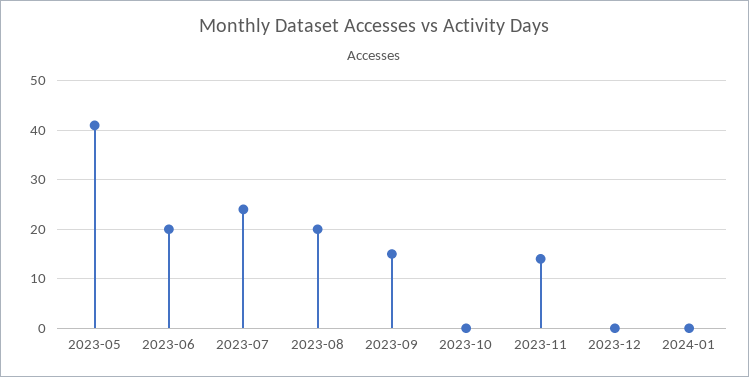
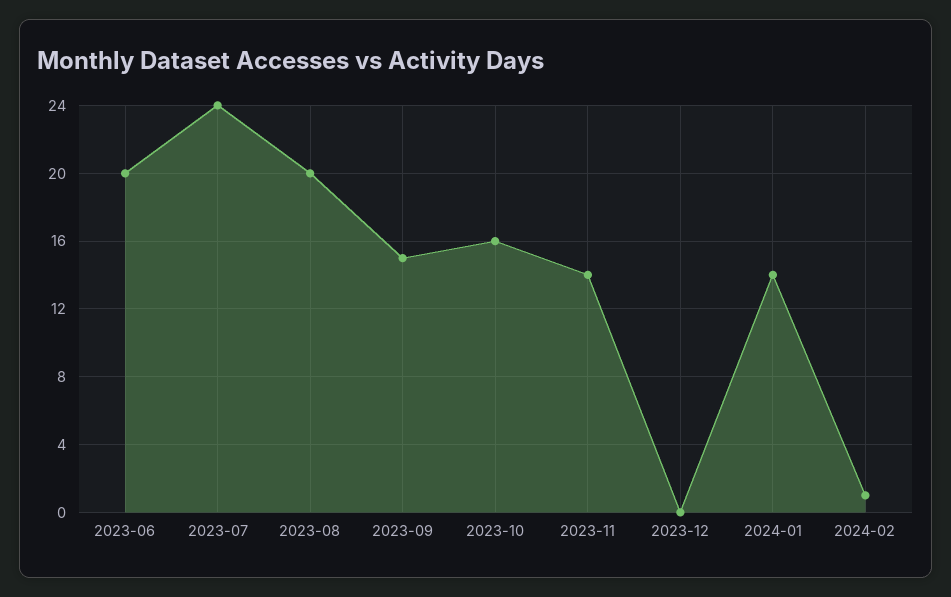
2023-05: 40 -> none
2023-10: 0 -> 16
2024-01: 0 -> 14
2024-02: none -> 1

